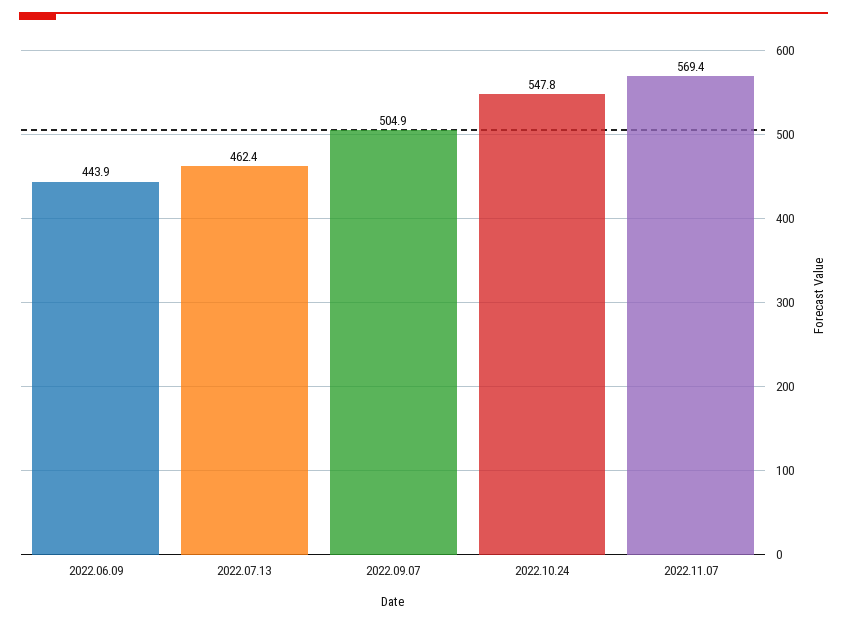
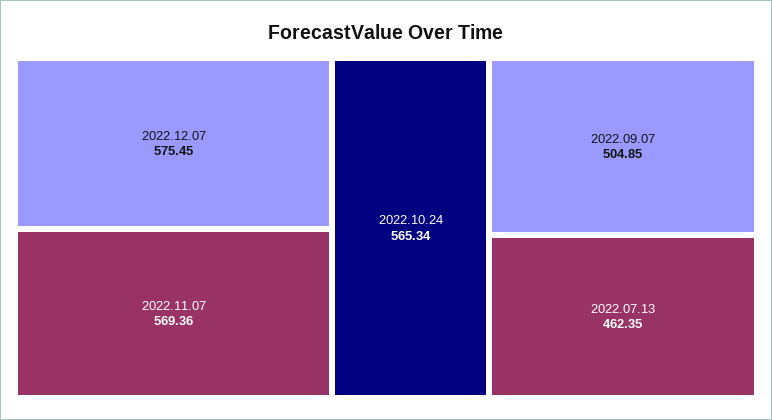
2022.06.09: 443.9 -> none
2022.10.24: 547.8 -> 565.34
2022.12.07: none -> 575.45

